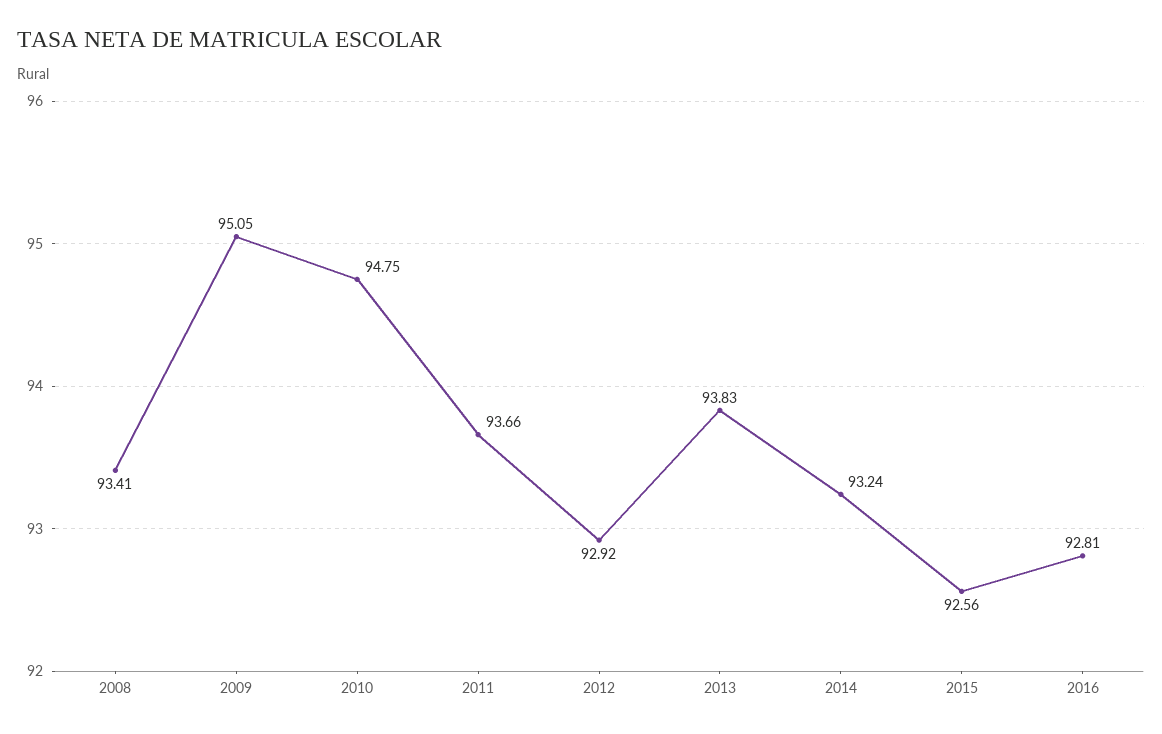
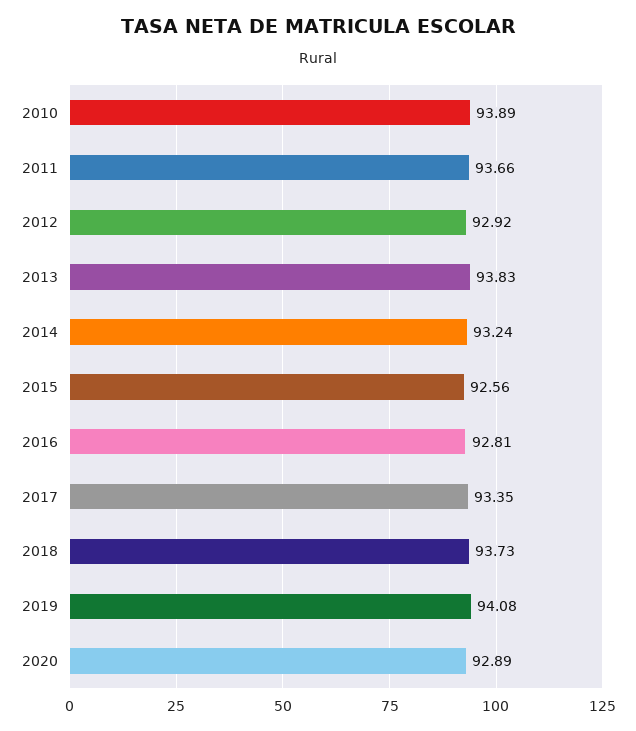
2008: 93.41 -> none
2009: 95.05 -> none
2010: 94.75 -> 93.89
2017: none -> 93.35
2018: none -> 93.73
2019: none -> 94.08
2020: none -> 92.89

